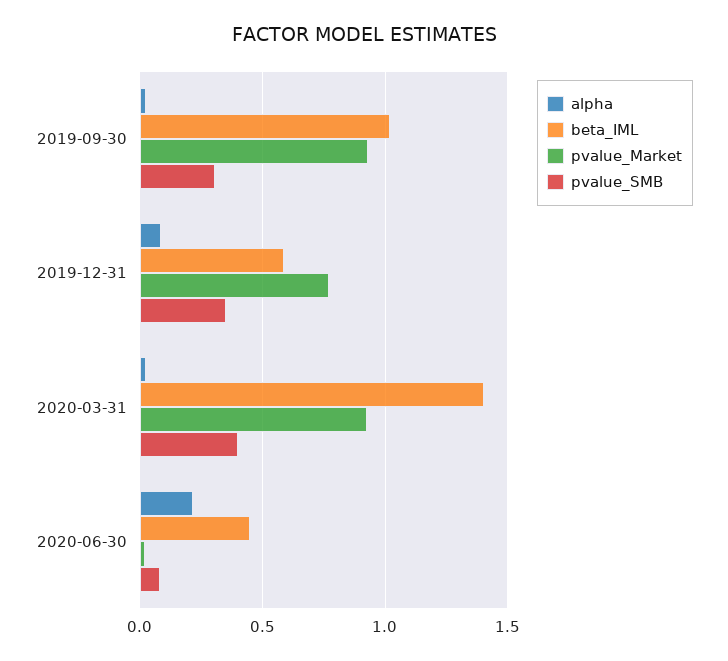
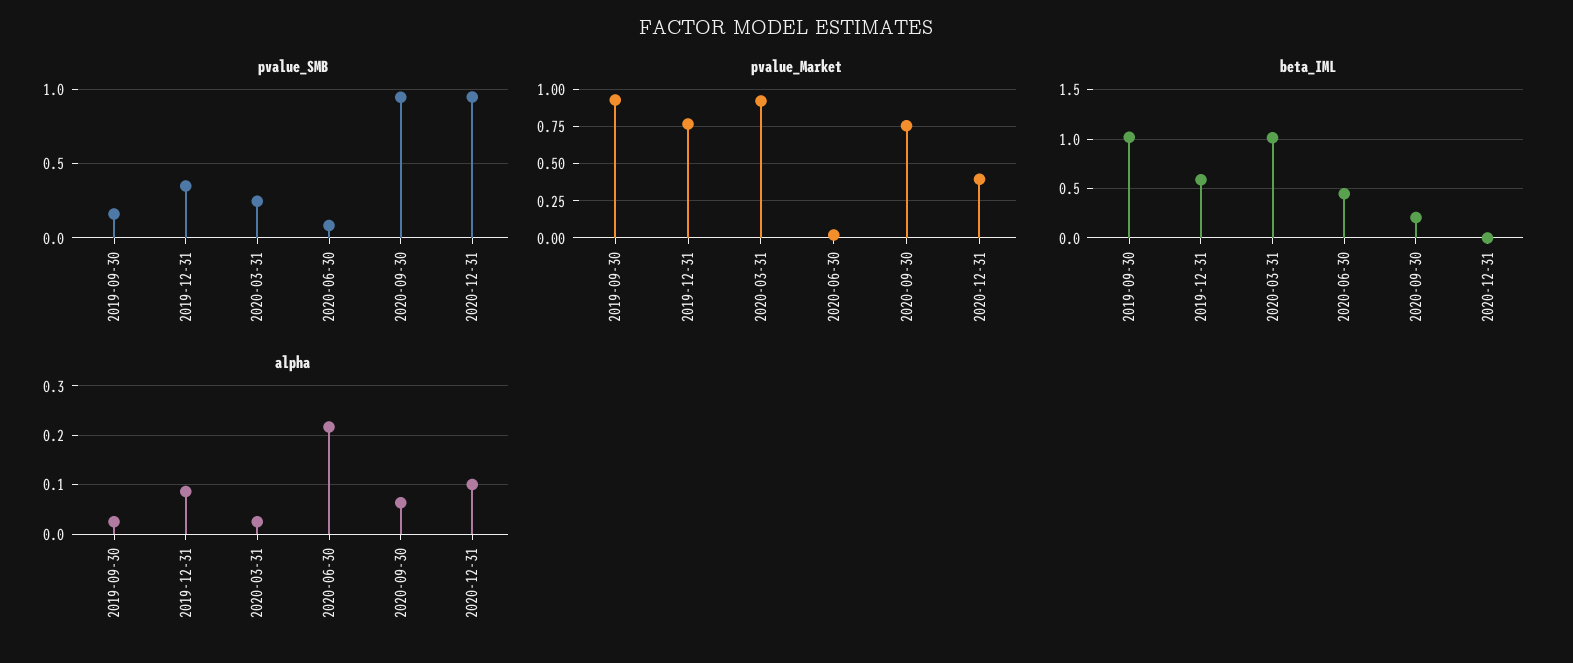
pvalue_SMB, 2019-09-30: 0.3 -> 0.15
beta_IML, 2020-03-31: 1.4 -> 1
pvalue_SMB, 2020-03-31: 0.4 -> 0.25
pvalue_SMB, 2020-09-30: none -> 0.95
pvalue_SMB, 2020-12-31: none -> 0.95
pvalue_Market, 2020-09-30: none -> 0.75
pvalue_Market, 2020-12-31: none -> 0.4
beta_IML, 2020-09-30: none -> 0.2
beta_IML, 2020-12-31: none -> 0
alpha, 2020-09-30: none -> 0.06
alpha, 2020-12-31: none -> 0.1

